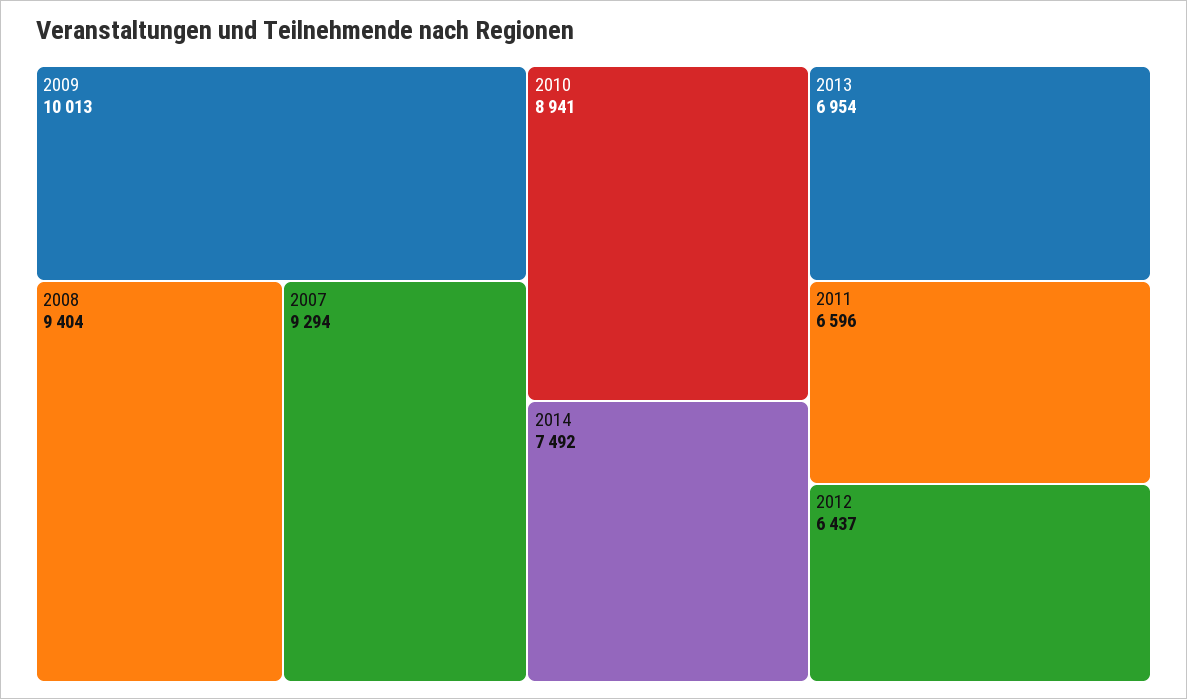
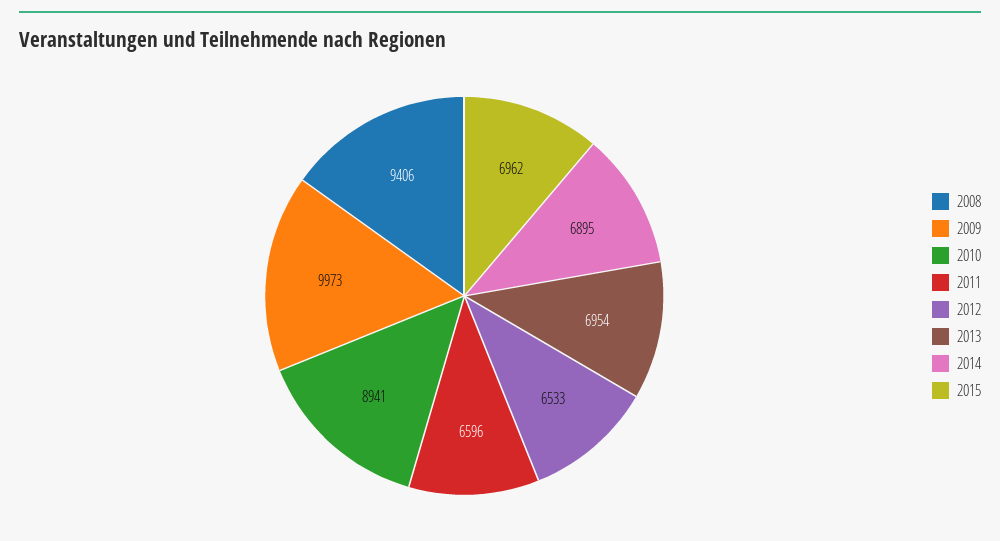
2009: 10013 -> 9973
2008: 9404 -> 9406
2007: 9294 -> none
2014: 7492 -> 6895
2012: 6437 -> 6533
2015: none -> 6962

